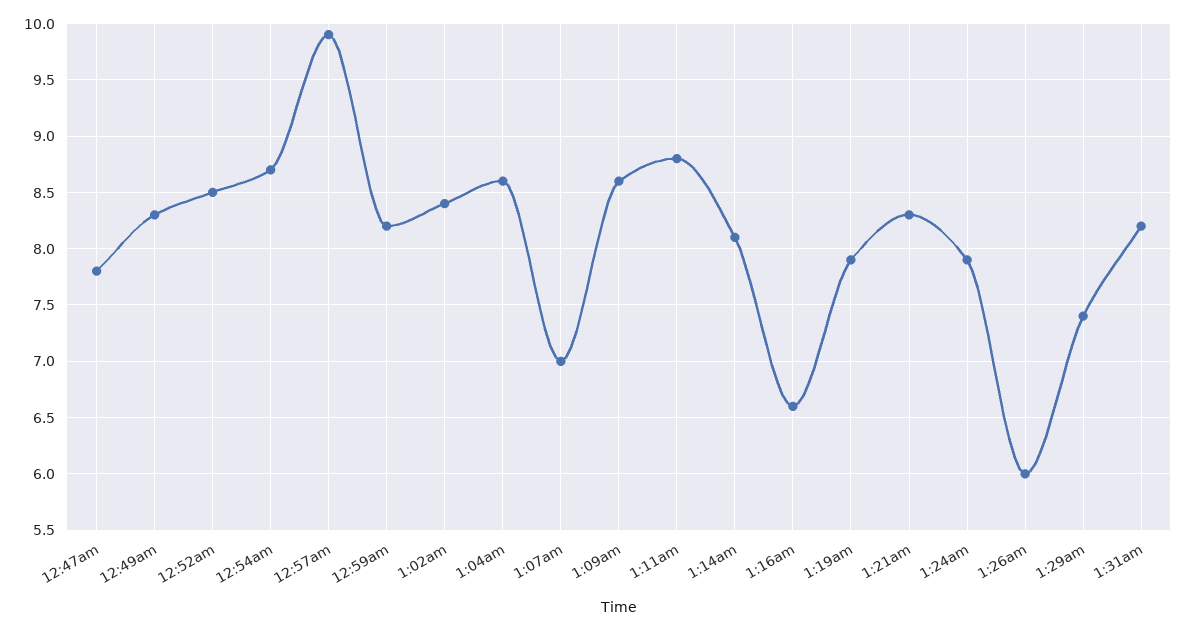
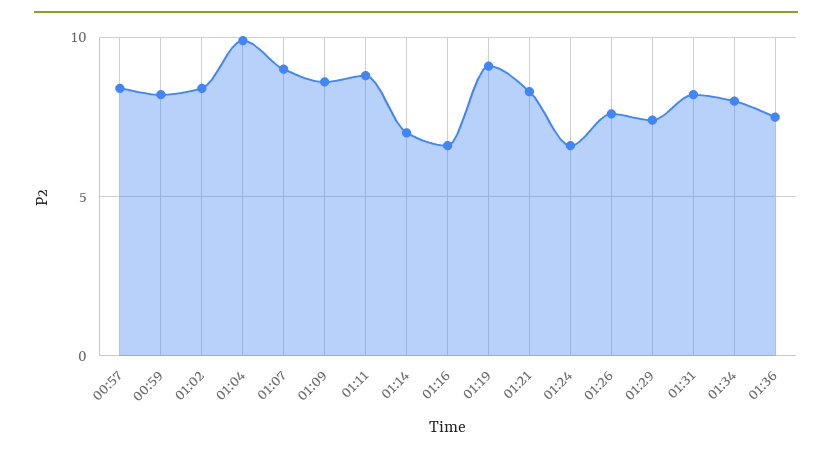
12:47am: 7.8 -> none
12:49am: 8.3 -> none
12:52am: 8.5 -> none
12:54am: 8.7 -> none
12:57am: 9.9 -> 8.5
1:04am: 8.6 -> 10
1:07am: 7 -> 9
1:14am: 8.1 -> 7
1:19am: 7.9 -> 9
1:24am: 7.9 -> 6.5
1:26am: 6 -> 7.5
01:34: none -> 8
01:36: none -> 7.5

